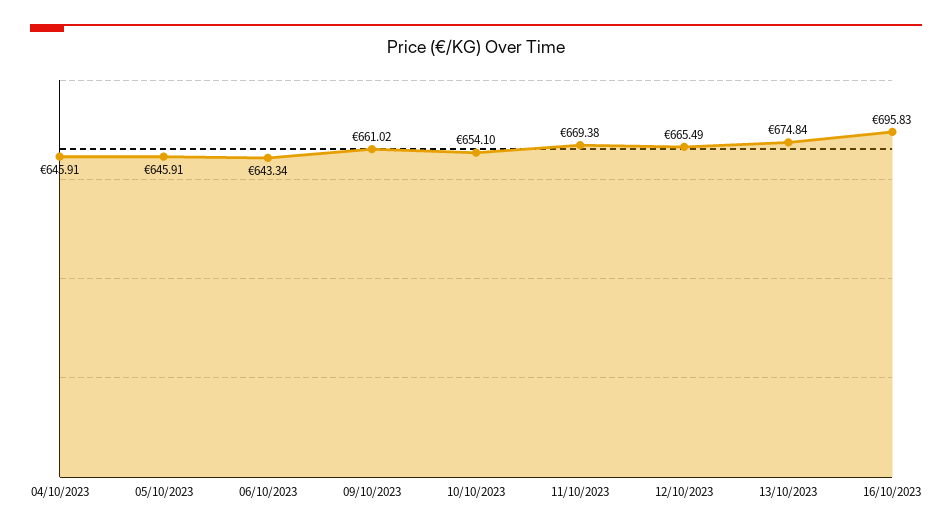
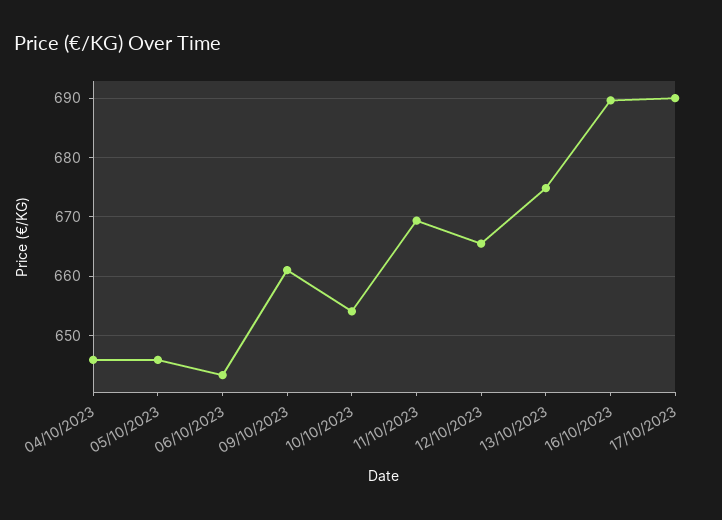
16/10/2023: 695.83 -> 690
17/10/2023: none -> 690

